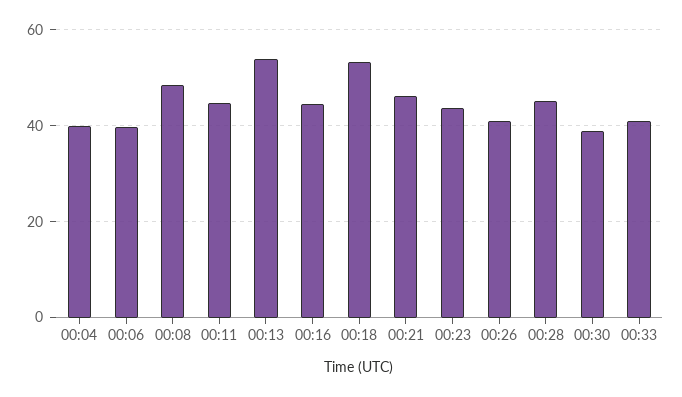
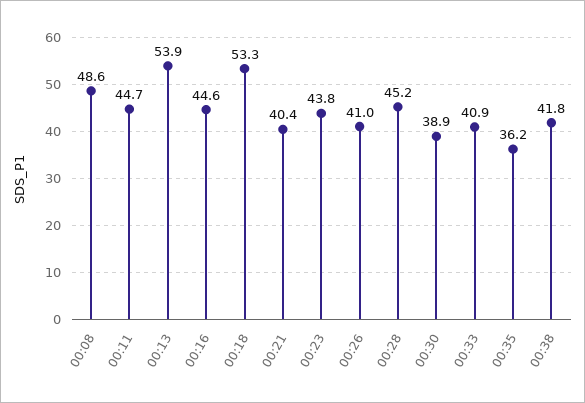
00:04: 40 -> none
00:06: 40 -> none
00:21: 46 -> 40.4
00:35: none -> 36.2
00:38: none -> 41.8

